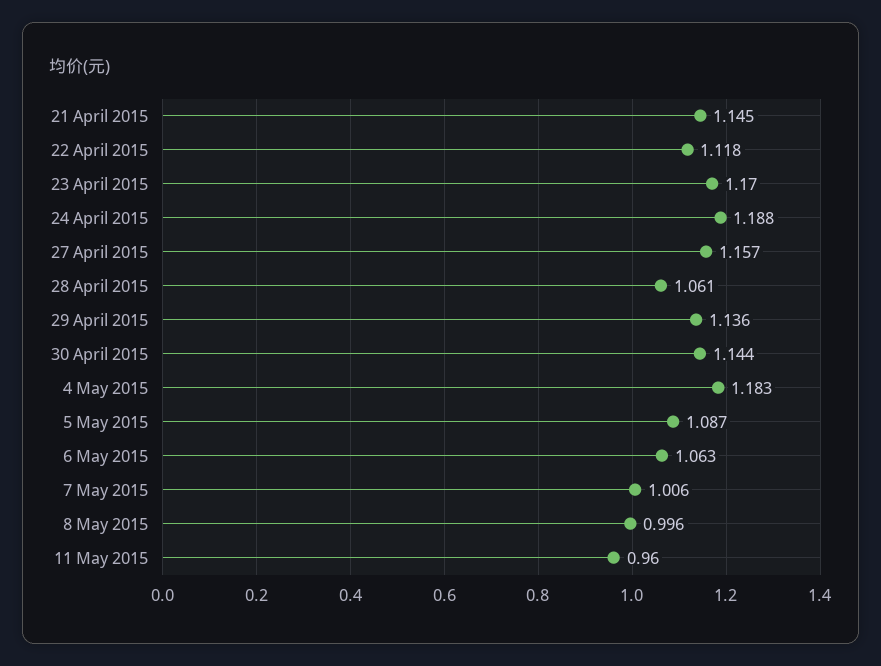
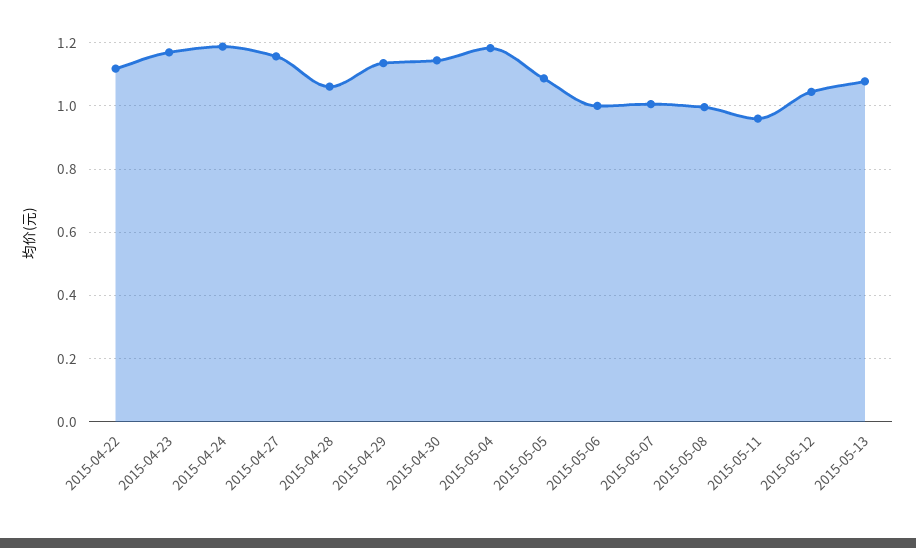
21 April 2015: 1.145 -> none
6 May 2015: 1.063 -> 1
2015-05-12: none -> 1.04
2015-05-13: none -> 1.08

